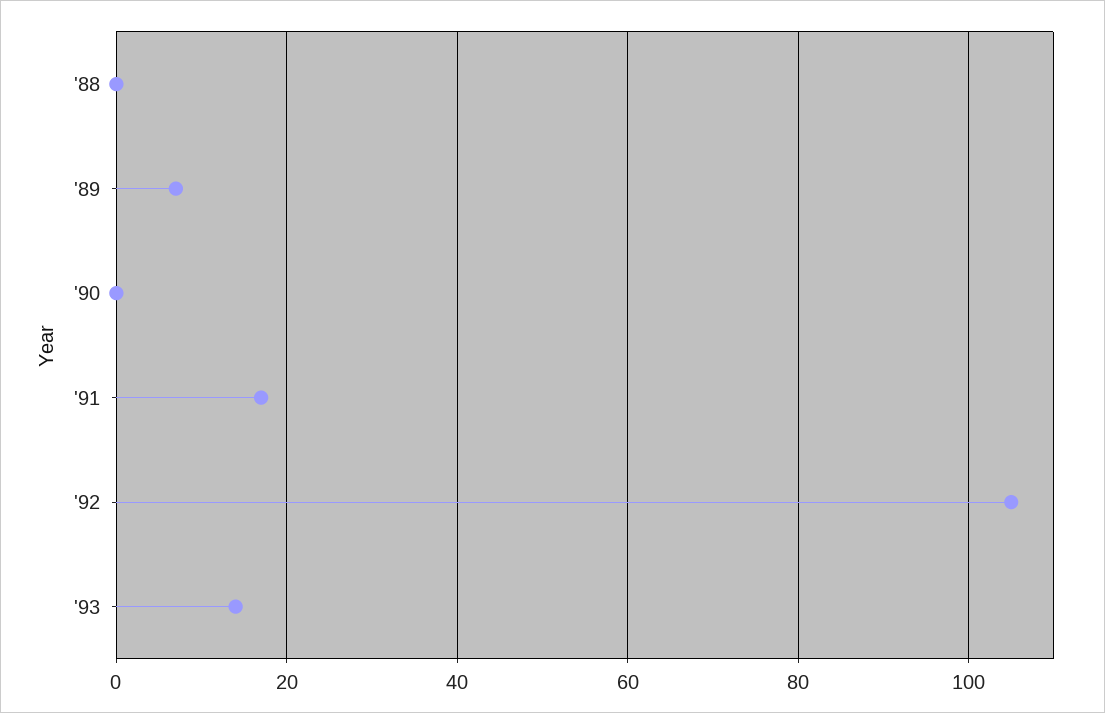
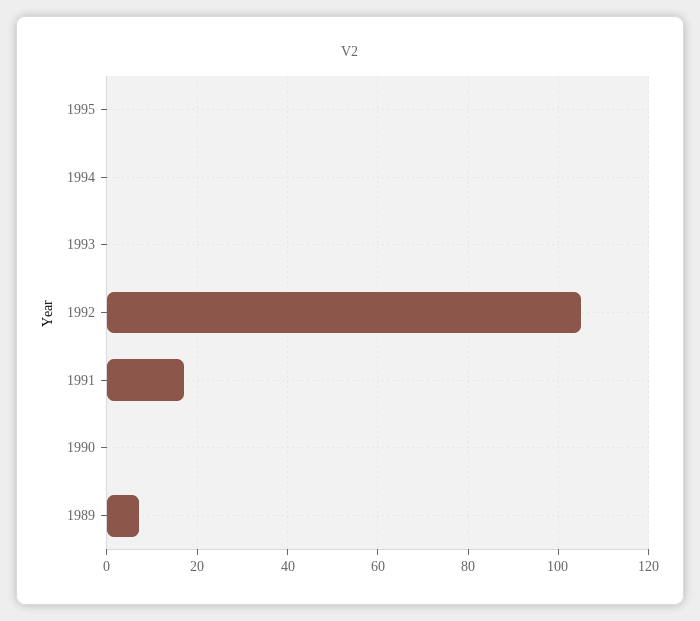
'88: 0 -> none
'93: 15 -> 0
1995: none -> 0
1994: none -> 0

